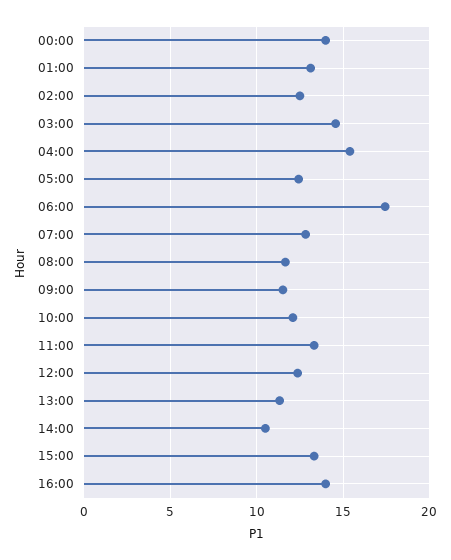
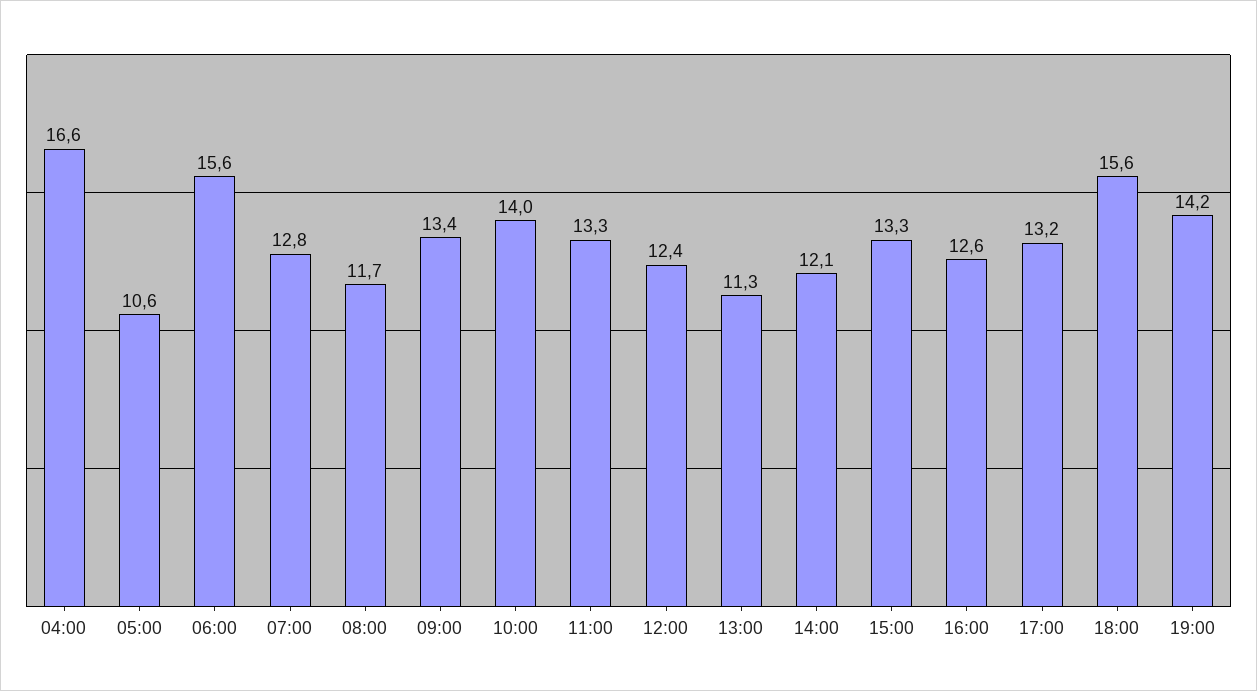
00:00: 14 -> none
01:00: 13 -> none
02:00: 12.5 -> none
03:00: 14.5 -> none
04:00: 15.5 -> 16.6
05:00: 12.5 -> 10.6
06:00: 17.5 -> 15.6
09:00: 11.5 -> 13.4
10:00: 12 -> 14
14:00: 10.5 -> 12.1
16:00: 14 -> 12.6
17:00: none -> 13.2
18:00: none -> 15.6
19:00: none -> 14.2

